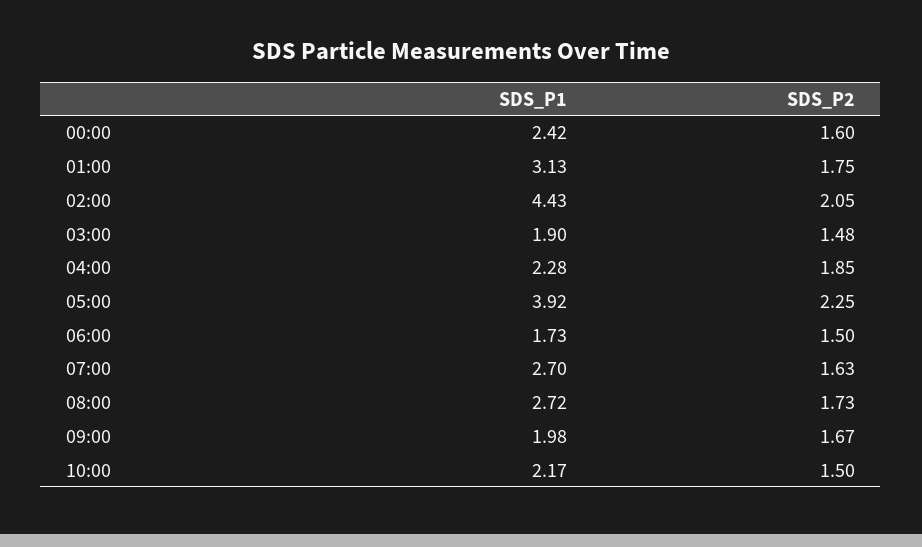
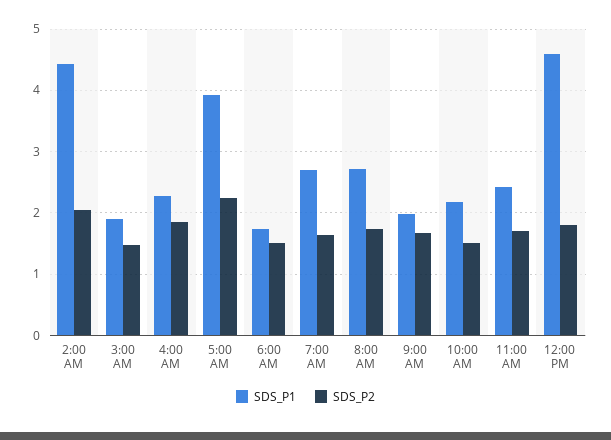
SDS_P1, 00:00: 2.42 -> none
SDS_P2, 00:00: 1.6 -> none
SDS_P1, 01:00: 3.13 -> none
SDS_P2, 01:00: 1.75 -> none
SDS_P1, 11:00 AM: none -> 2.4
SDS_P2, 11:00 AM: none -> 1.7
SDS_P1, 12:00 PM: none -> 4.6
SDS_P2, 12:00 PM: none -> 1.8

